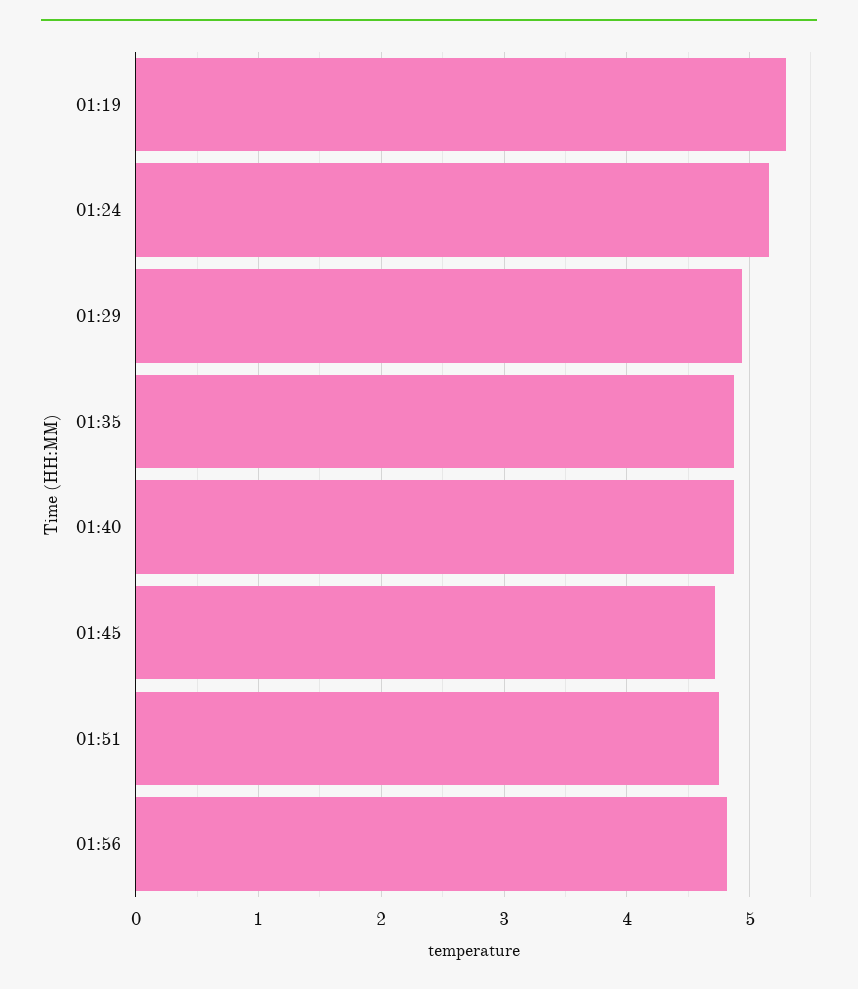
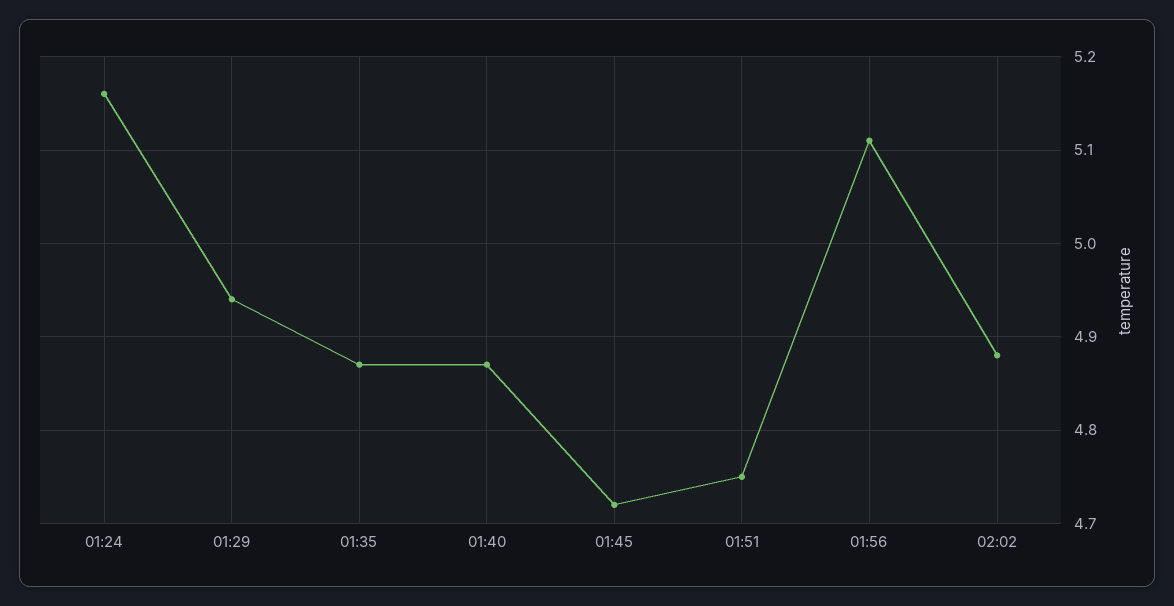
01:19: 5.3 -> none
01:56: 4.8 -> 5.11
02:02: none -> 4.88

